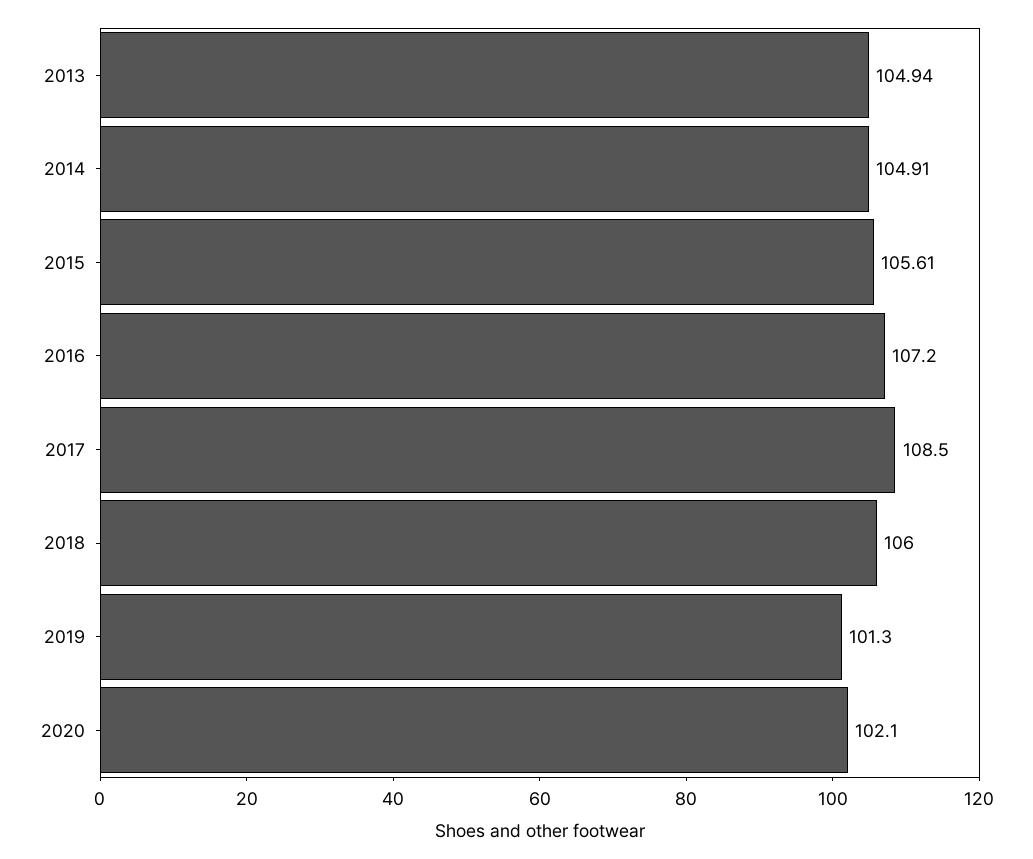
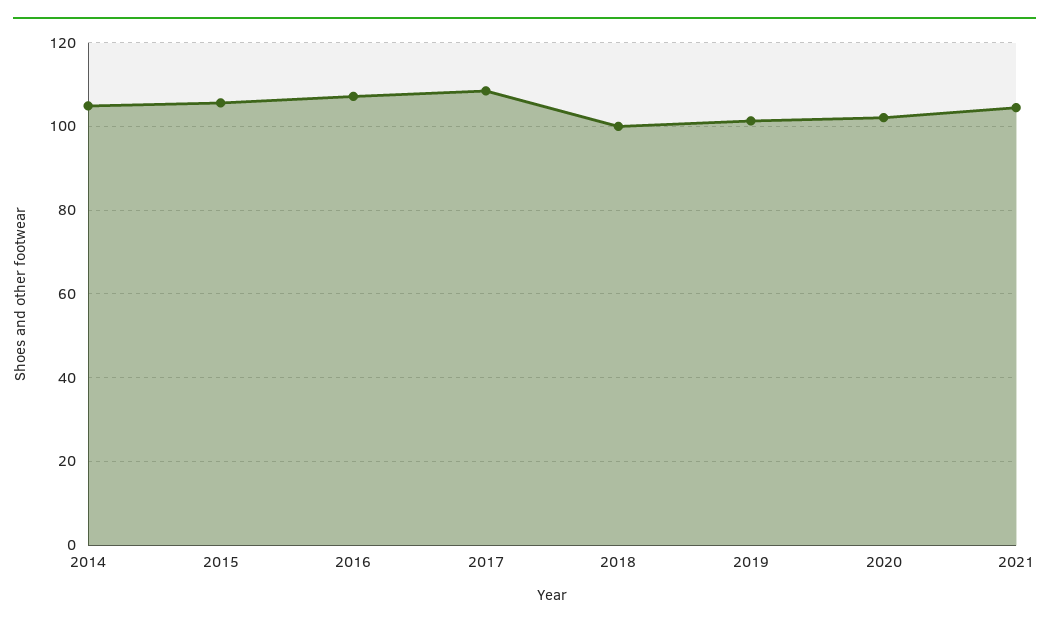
2013: 104.94 -> none
2018: 106 -> 100
2021: none -> 104

